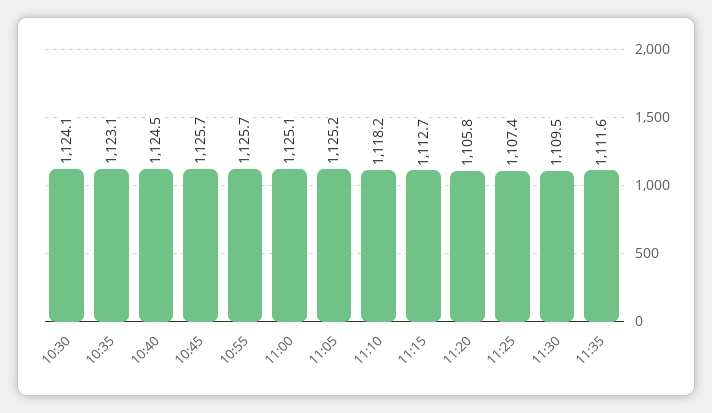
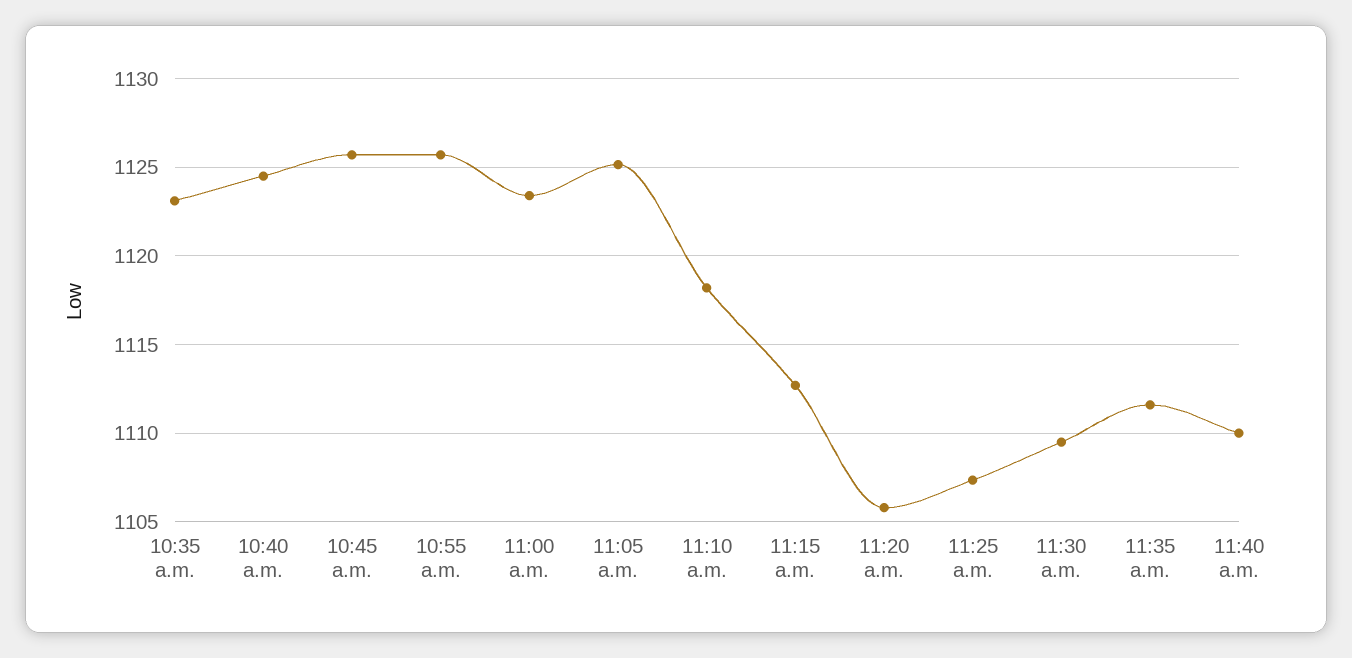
10:30: 1124.1 -> none
11:00: 1125.1 -> 1123.5
11:40 a.m.: none -> 1110

